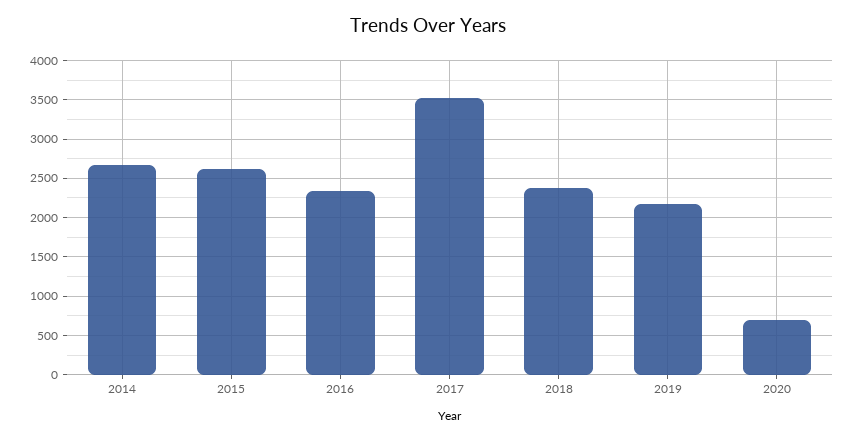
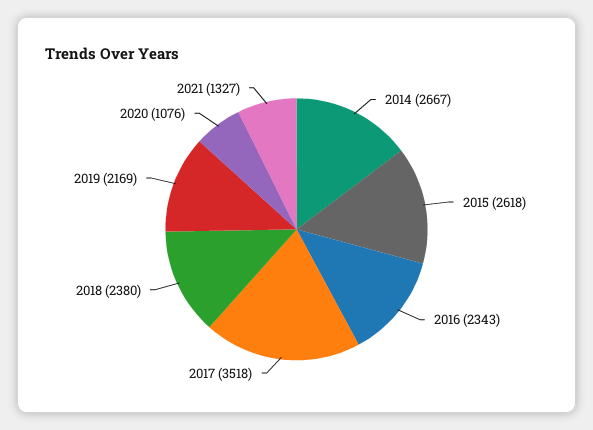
2020: 700 -> 1076
2021: none -> 1327

